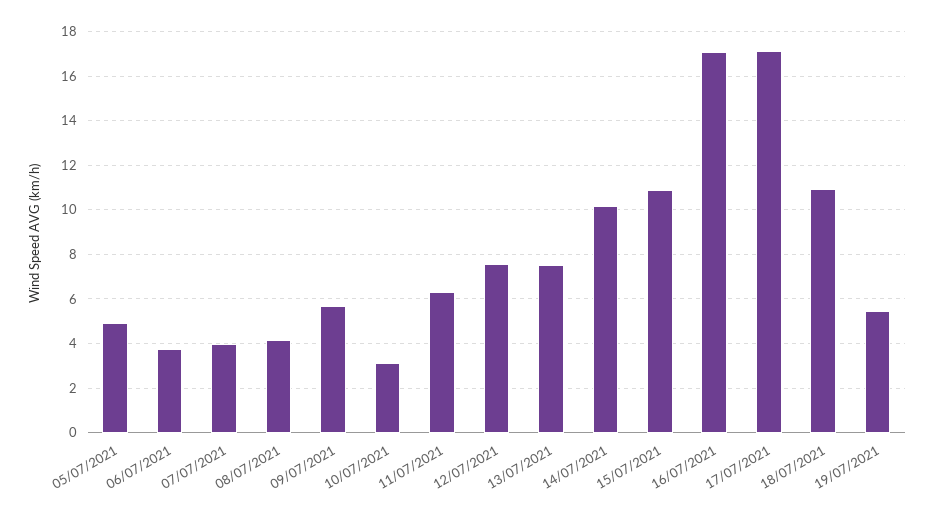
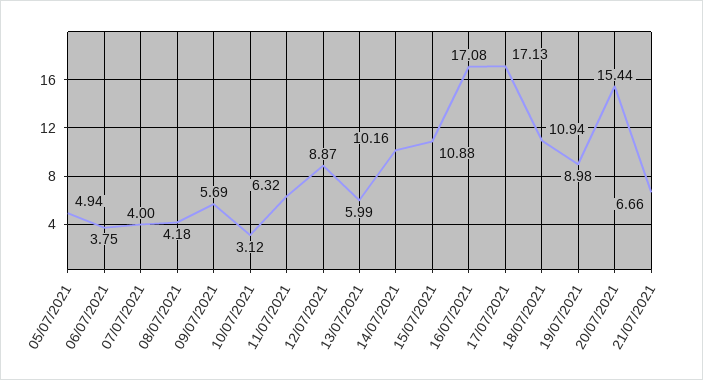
12/07/2021: 7.5 -> 8.87
13/07/2021: 7.5 -> 5.99
19/07/2021: 5.5 -> 8.98
20/07/2021: none -> 15.44
21/07/2021: none -> 6.66

